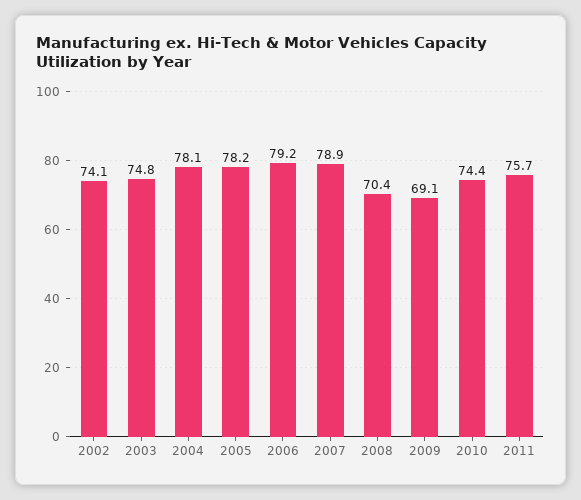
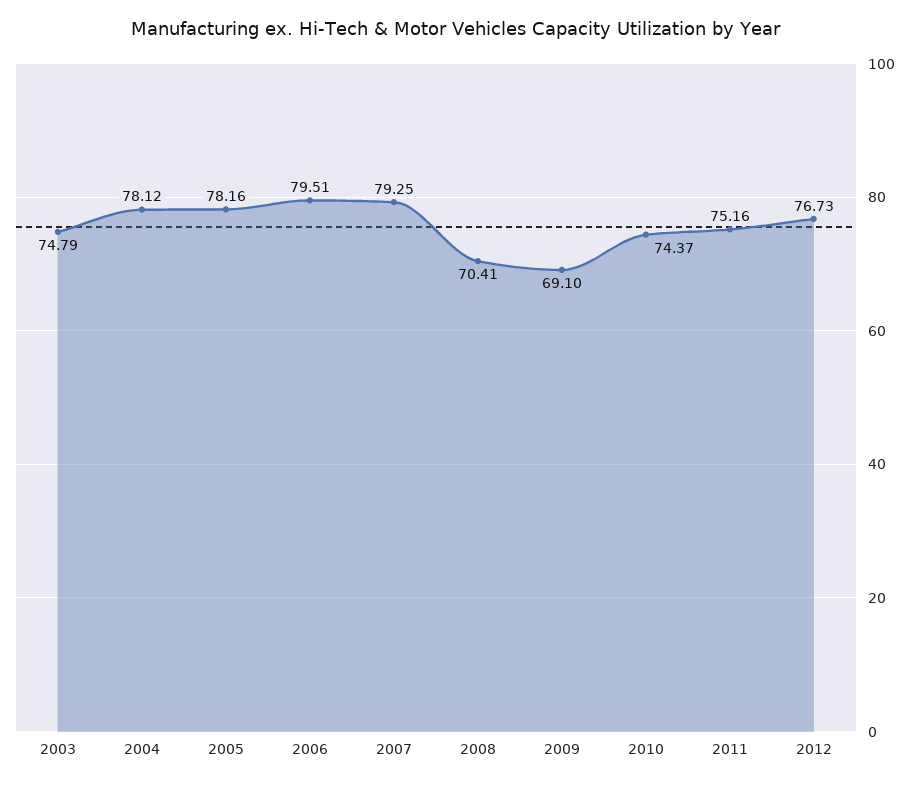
2002: 74.1 -> none
2006: 79.2 -> 79.51
2007: 78.9 -> 79.25
2011: 75.7 -> 75.16
2012: none -> 76.73

